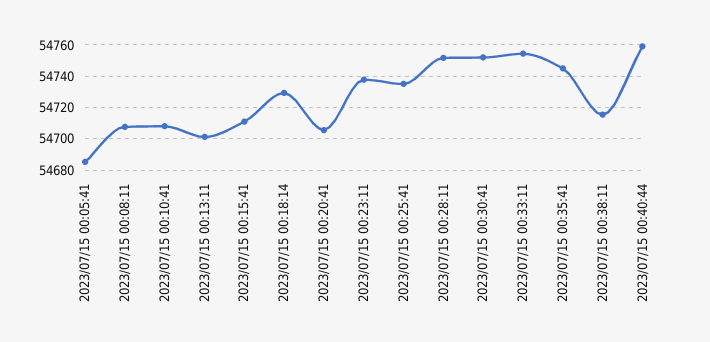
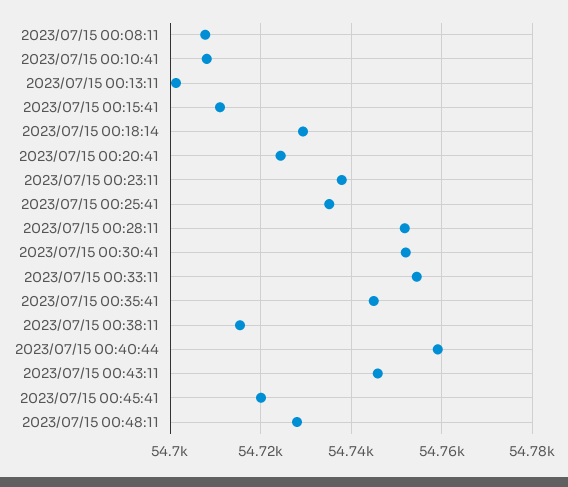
2023/07/15 00:05:41: 54685 -> none
2023/07/15 00:20:41: 54705 -> 54724
2023/07/15 00:43:11: none -> 54746
2023/07/15 00:45:41: none -> 54720
2023/07/15 00:48:11: none -> 54728

